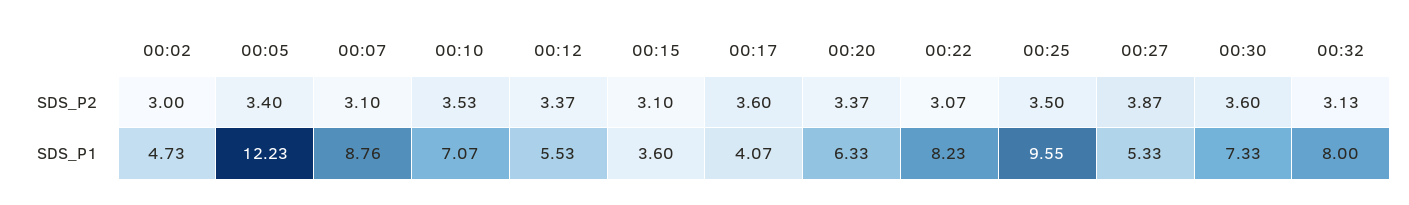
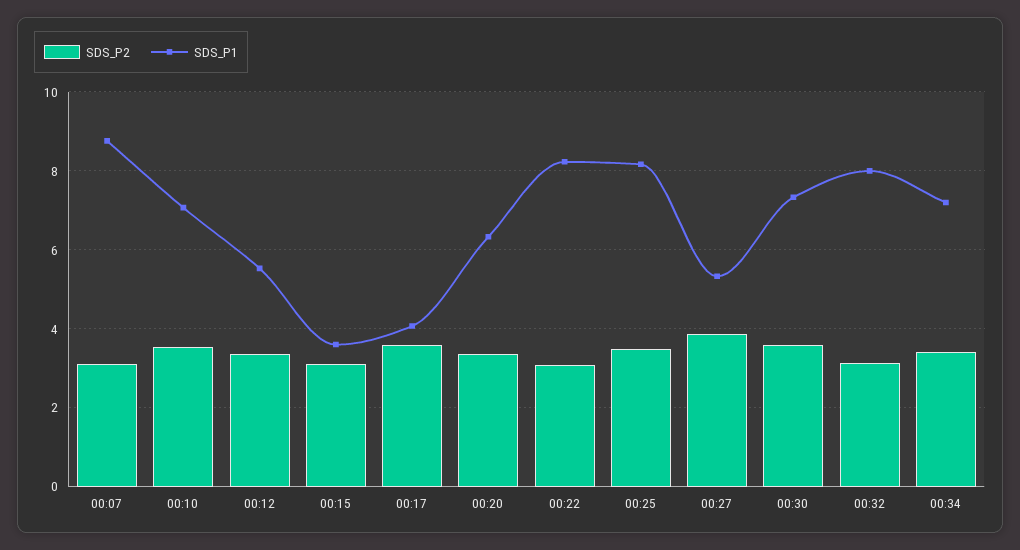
SDS_P2, 00:02: 3 -> none
SDS_P2, 00:05: 3.4 -> none
SDS_P1, 00:02: 4.73 -> none
SDS_P1, 00:05: 12.23 -> none
SDS_P1, 00:25: 9.55 -> 8.2
SDS_P2, 00:34: none -> 3.4
SDS_P1, 00:34: none -> 7.2

